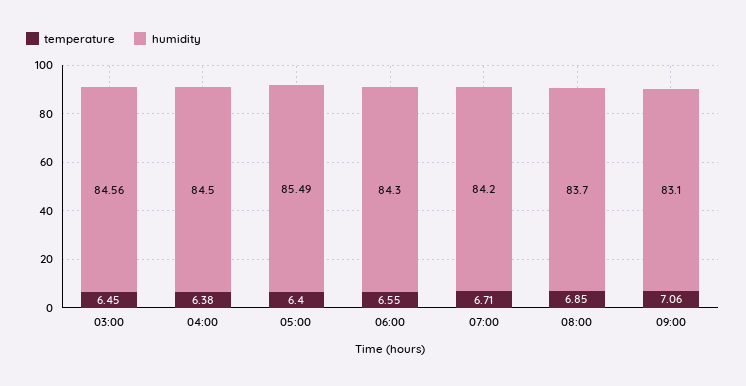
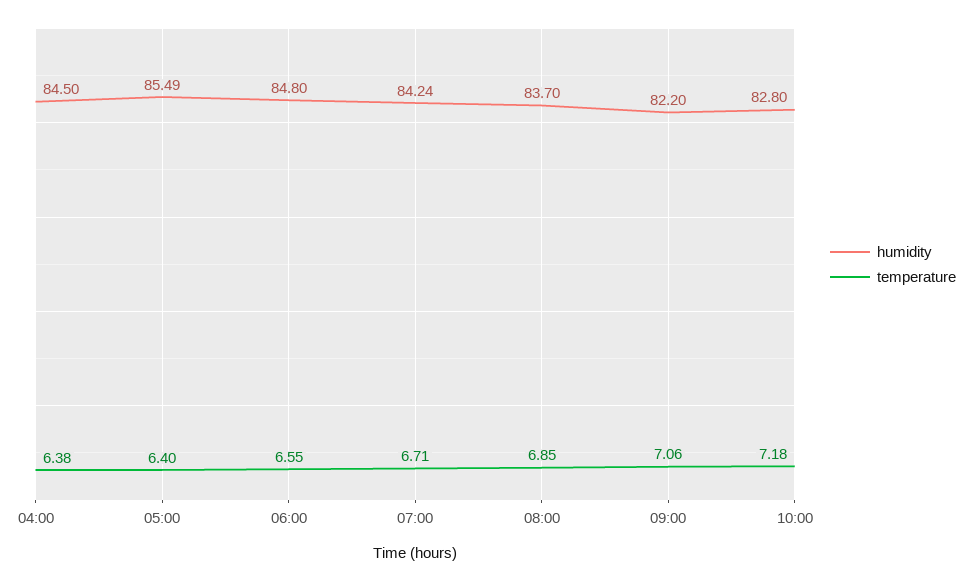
temperature, 03:00: 6.45 -> none
humidity, 03:00: 84.56 -> none
humidity, 06:00: 84.3 -> 84.8
humidity, 07:00: 84.2 -> 84.24
humidity, 09:00: 83.1 -> 82.2
humidity, 10:00: none -> 82.8
temperature, 10:00: none -> 7.18

